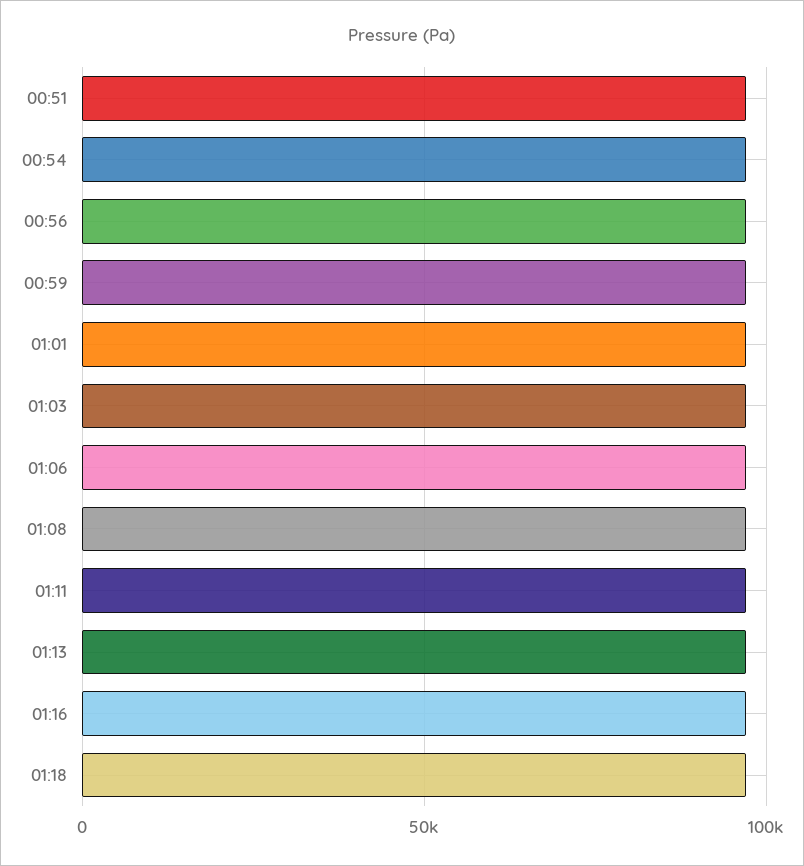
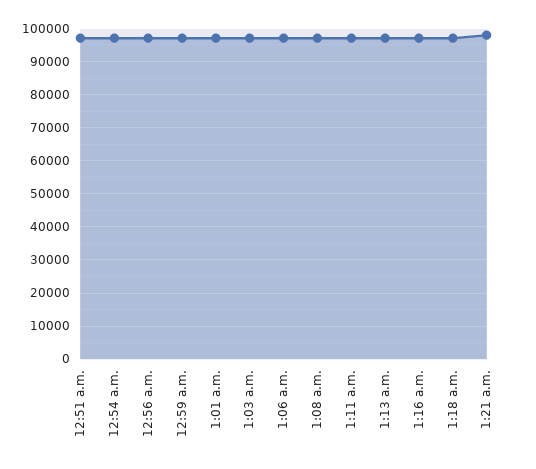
1:21 a.m.: none -> 98000

